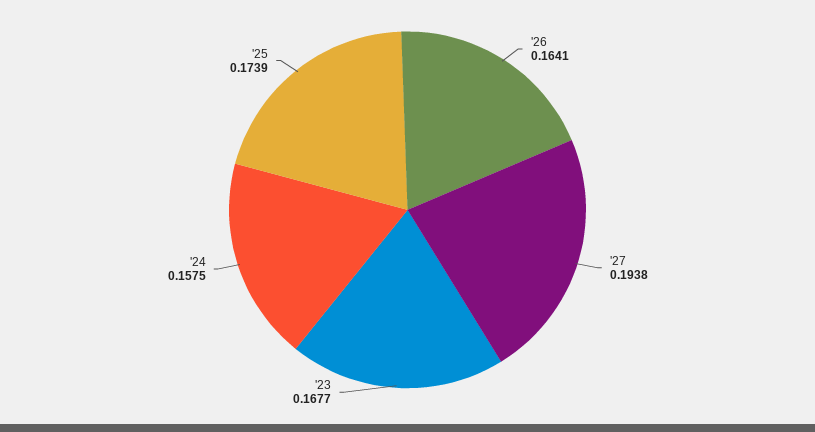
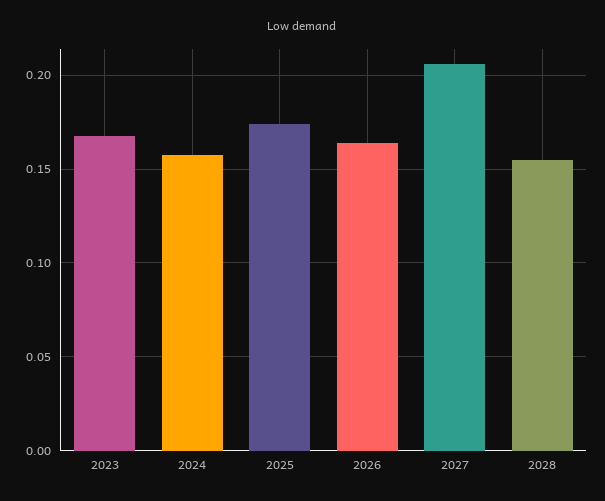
'27: 0.1938 -> 0.205
2028: none -> 0.155

